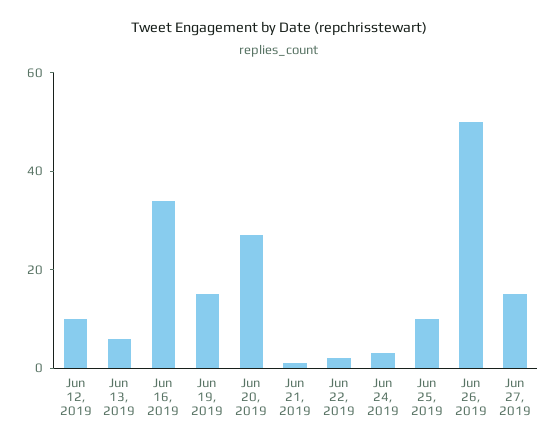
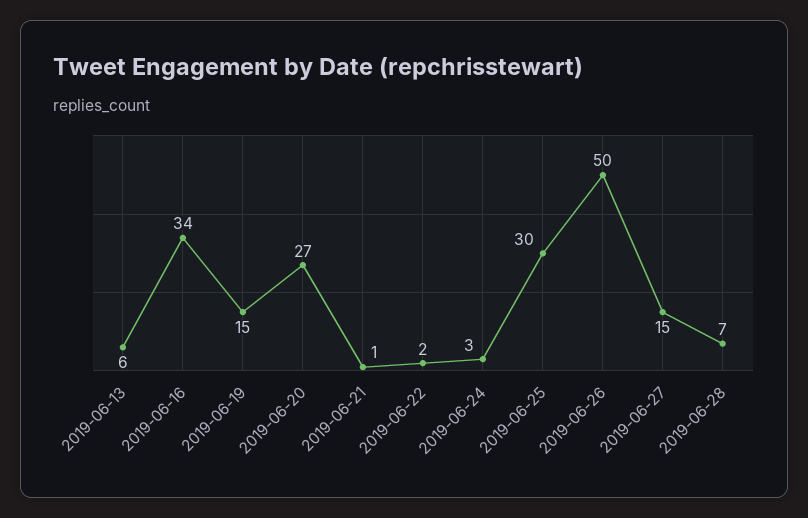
Jun 12, 2019: 10 -> none
Jun 25, 2019: 10 -> 30
2019-06-28: none -> 7

